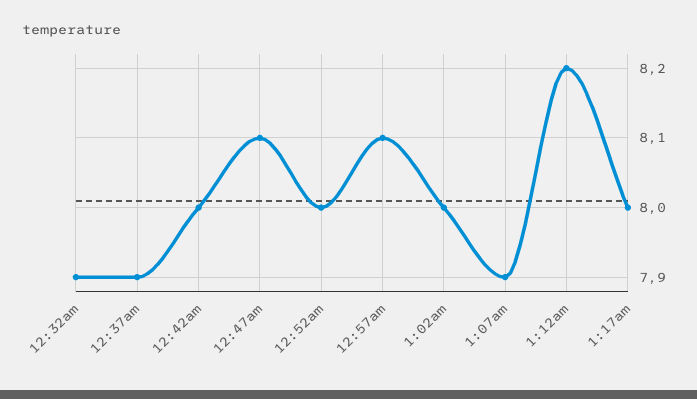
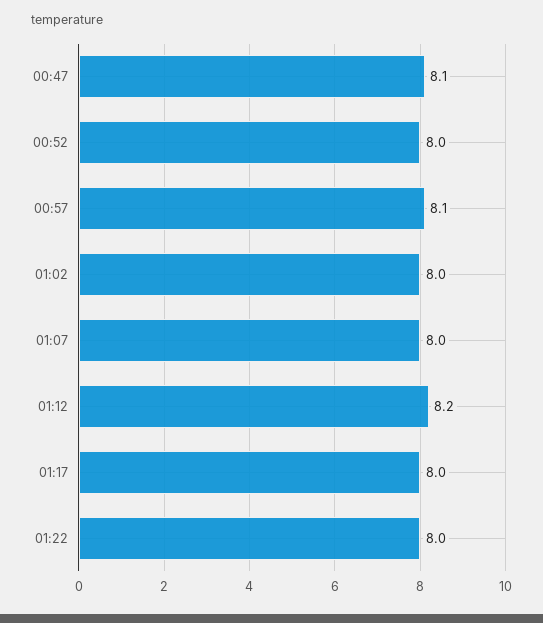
12:32am: 7.9 -> none
12:37am: 7.9 -> none
12:42am: 8 -> none
1:07am: 7.9 -> 8
01:22: none -> 8

